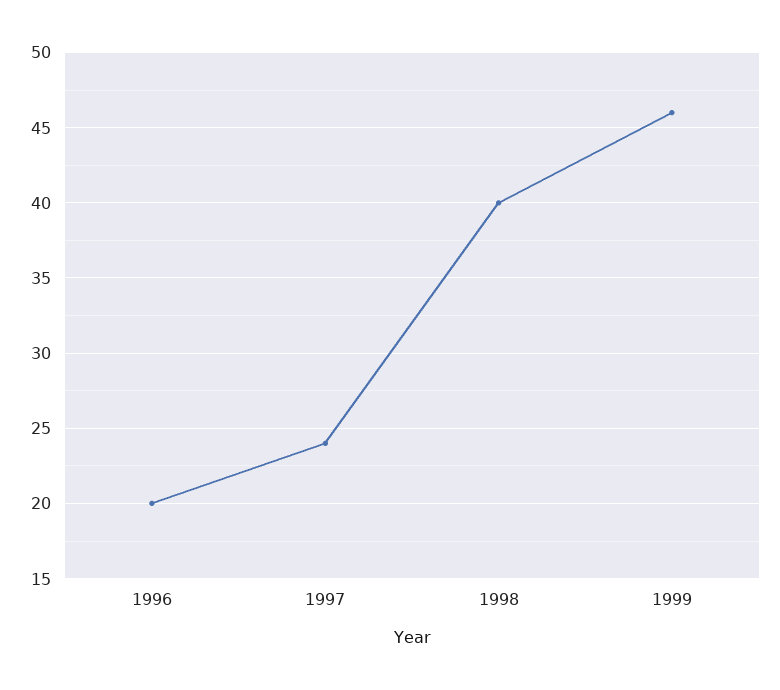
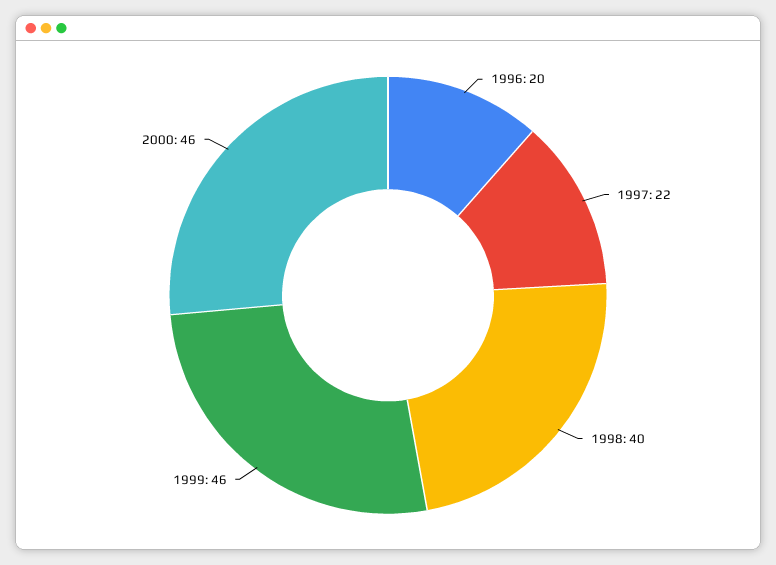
1997: 24 -> 22
2000: none -> 46

